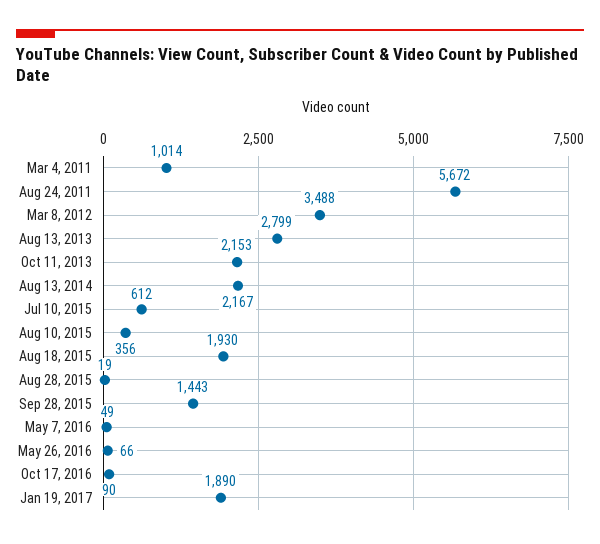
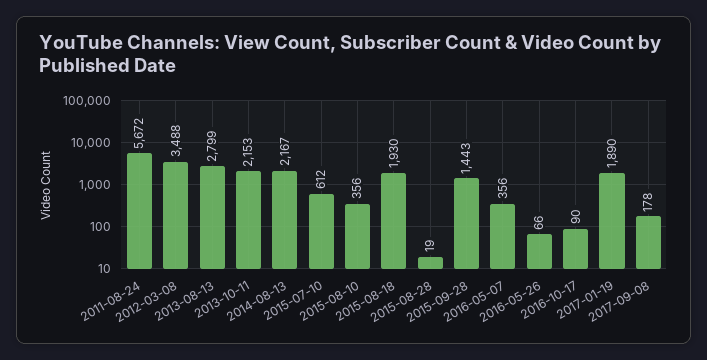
Mar 4, 2011: 1014 -> none
May 7, 2016: 49 -> 356
2017-09-08: none -> 178

